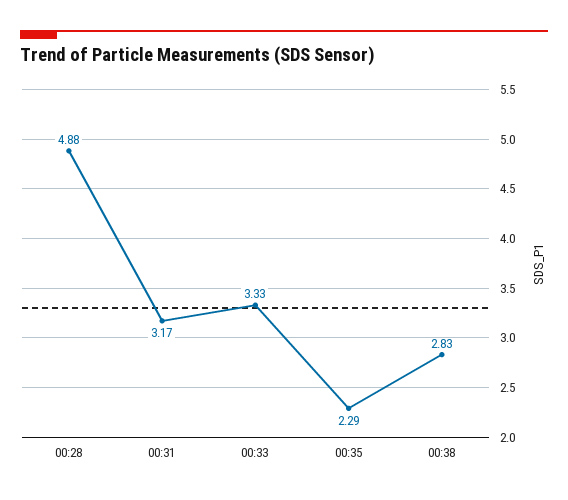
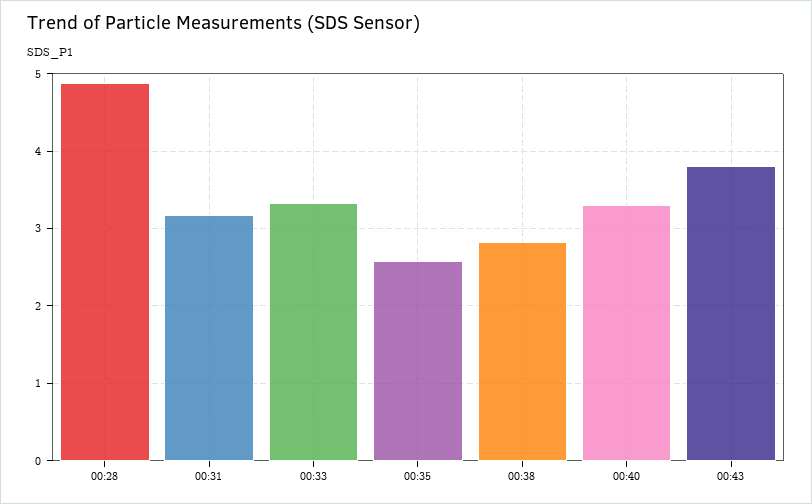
00:35: 2.29 -> 2.6
00:40: none -> 3.3
00:43: none -> 3.8

